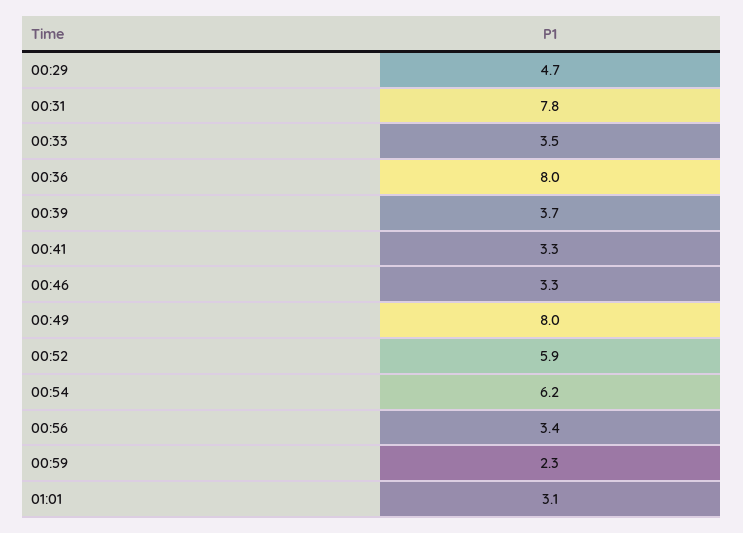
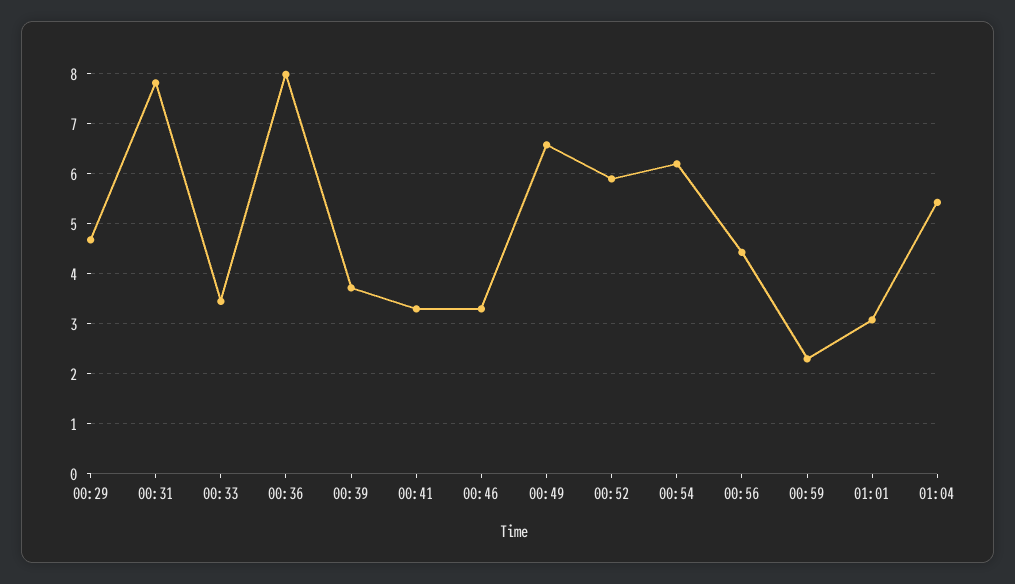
00:49: 8 -> 6.6
00:56: 3.4 -> 4.4
01:04: none -> 5.4

